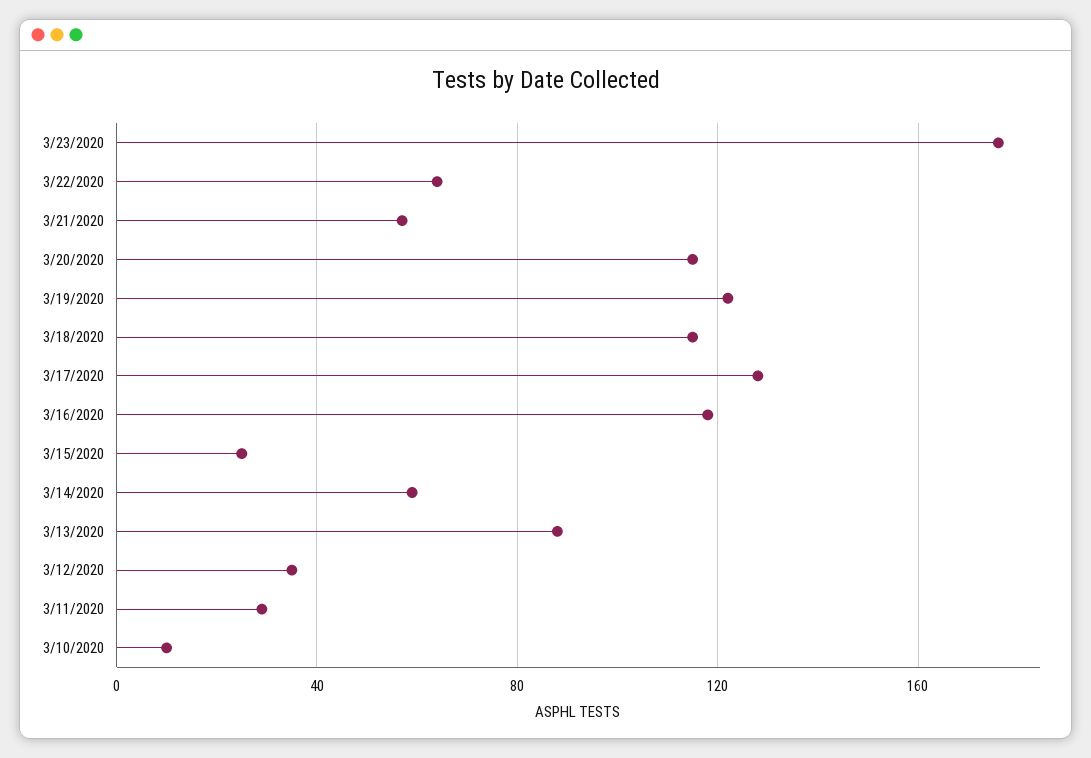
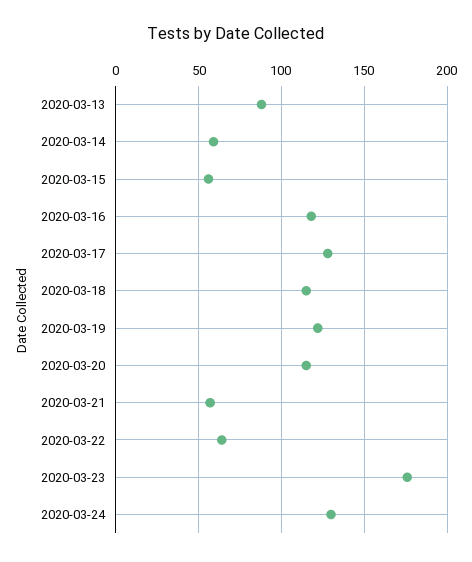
3/15/2020: 25 -> 55
3/12/2020: 35 -> none
3/11/2020: 30 -> none
3/10/2020: 10 -> none
2020-03-24: none -> 130

